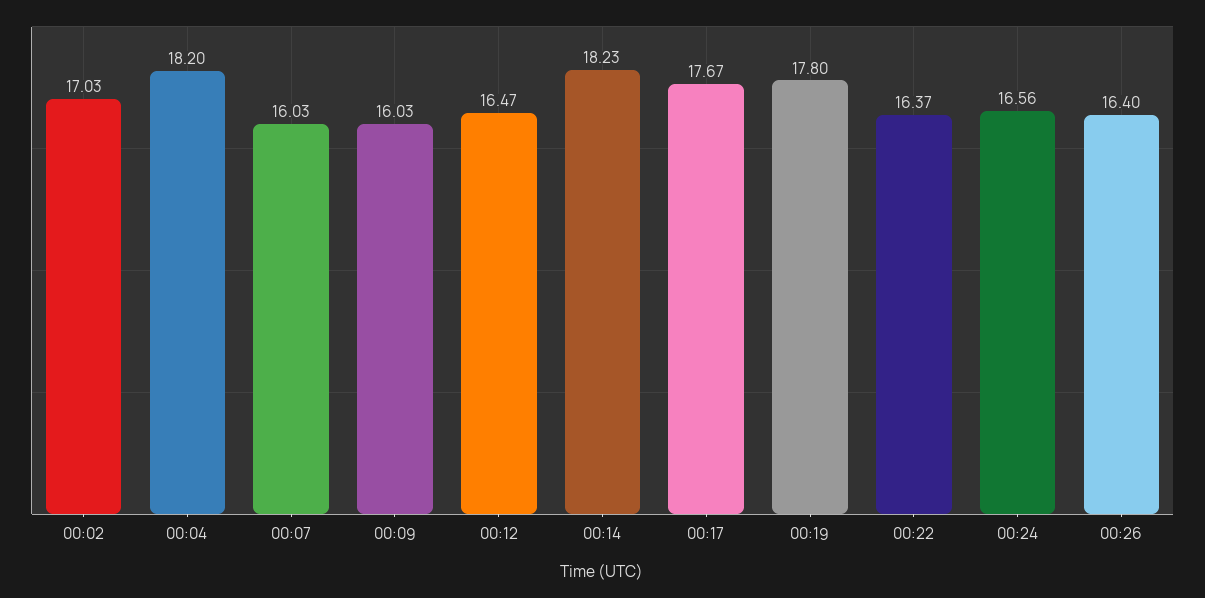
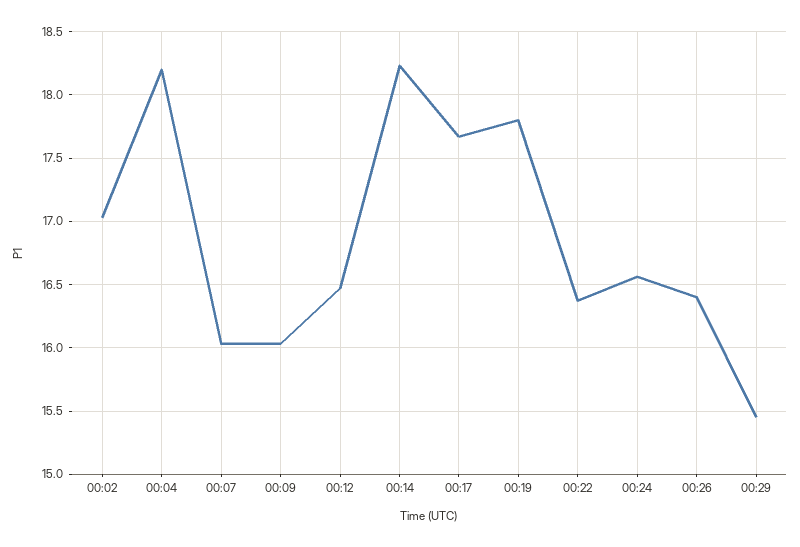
00:29: none -> 15.45

